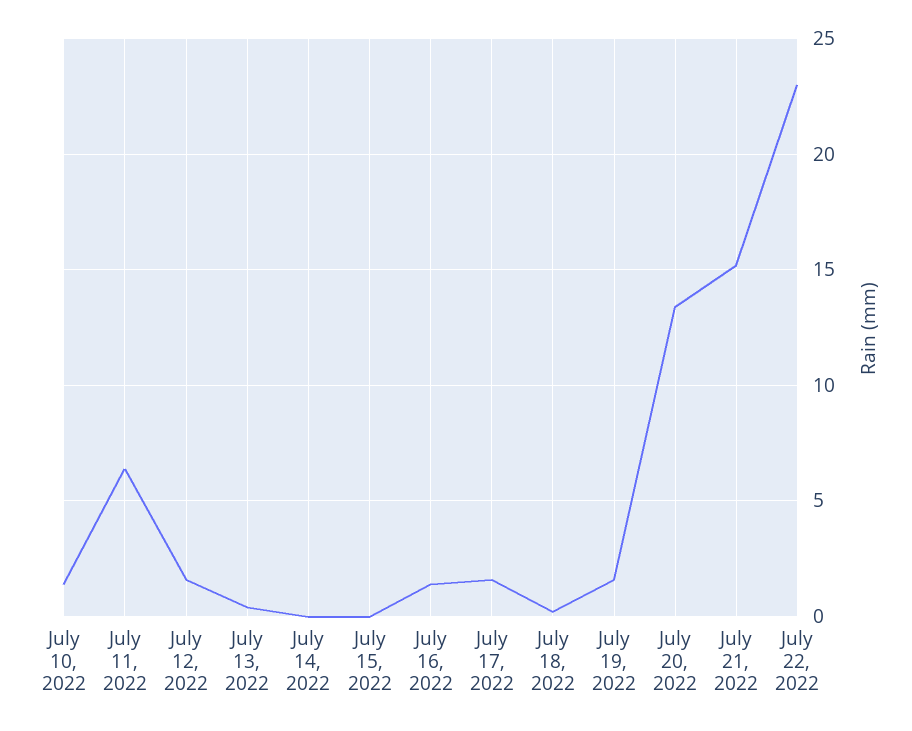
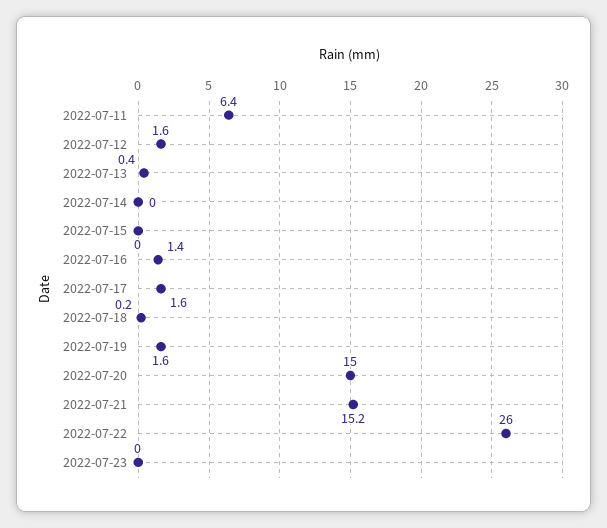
July 10, 2022: 1.5 -> none
July 20, 2022: 13.5 -> 15
July 22, 2022: 23 -> 26
2022-07-23: none -> 0

